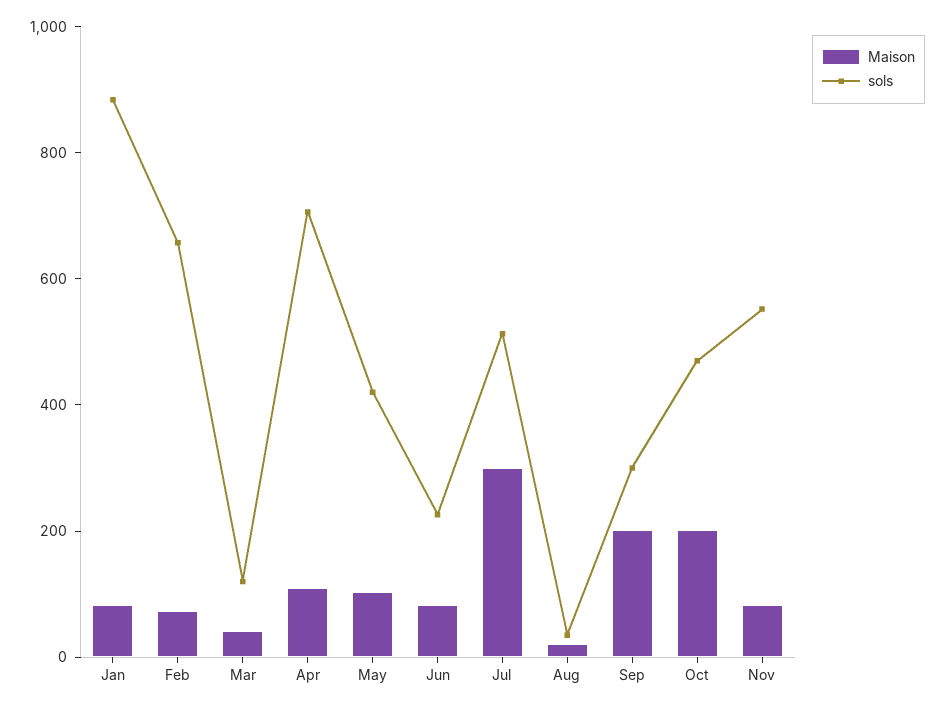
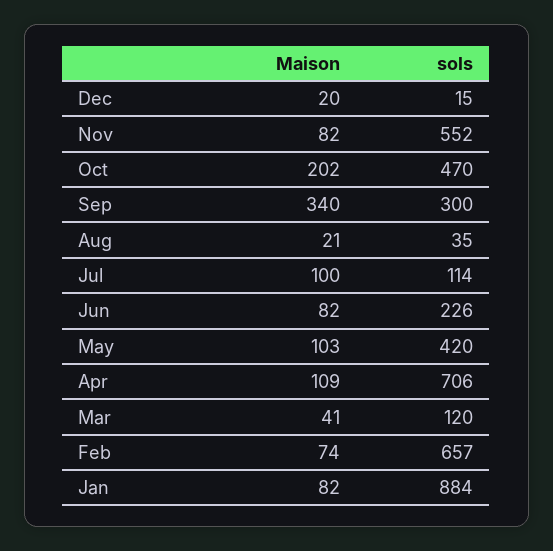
Maison, Jul: 300 -> 100
sols, Jul: 500 -> 114
Maison, Sep: 200 -> 340
Maison, Dec: none -> 20
sols, Dec: none -> 15

